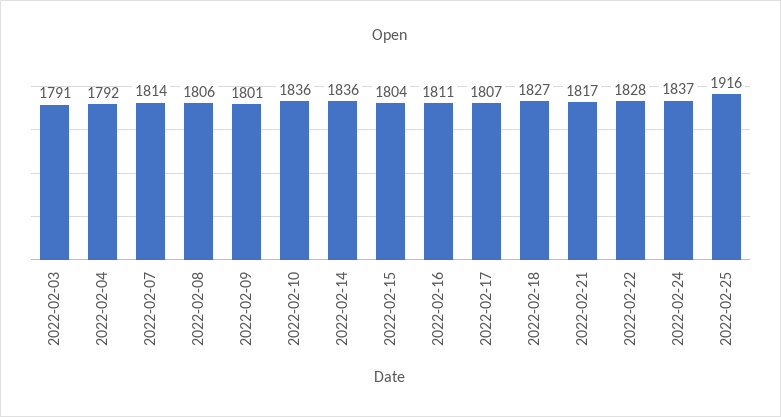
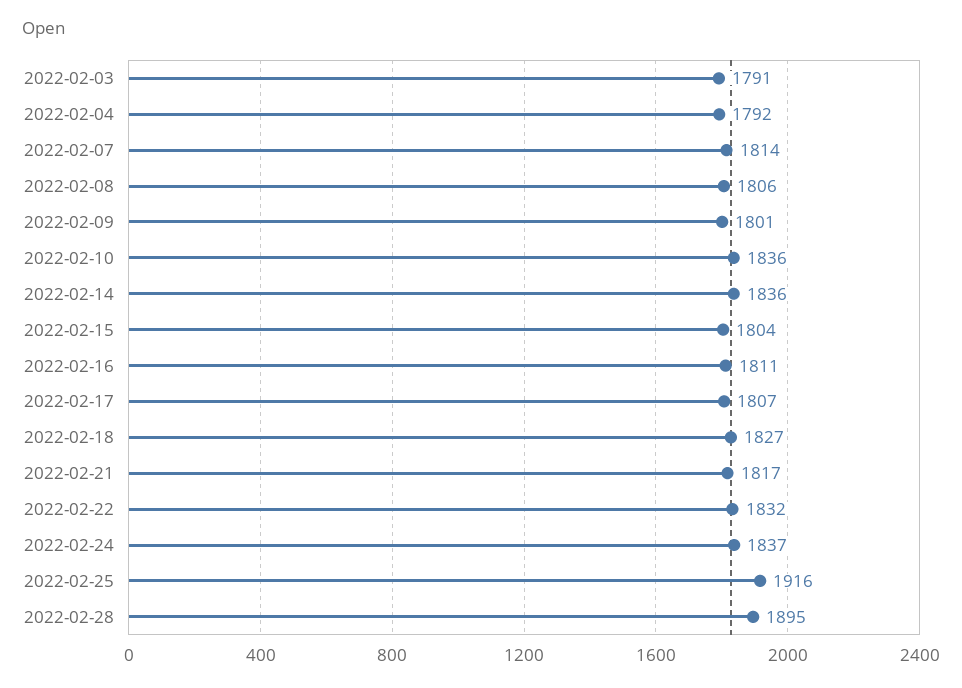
2022-02-22: 1828 -> 1832
2022-02-28: none -> 1895

